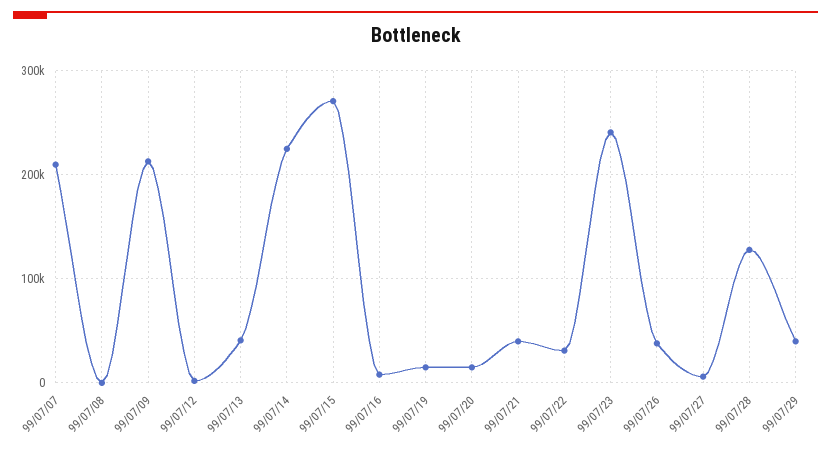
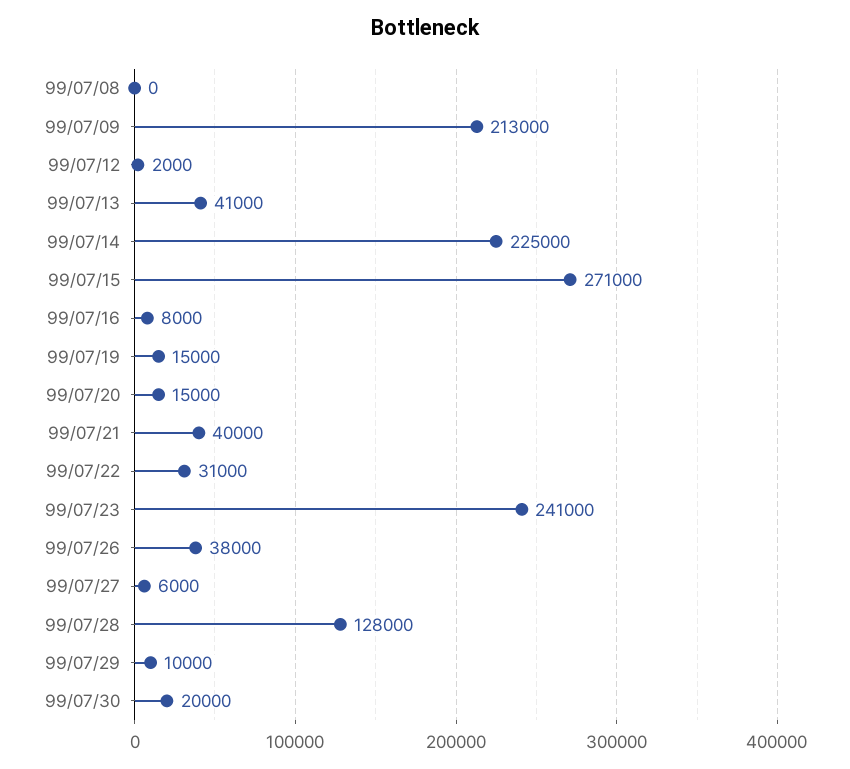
99/07/07: 210000 -> none
99/07/29: 40000 -> 10000
99/07/30: none -> 20000

